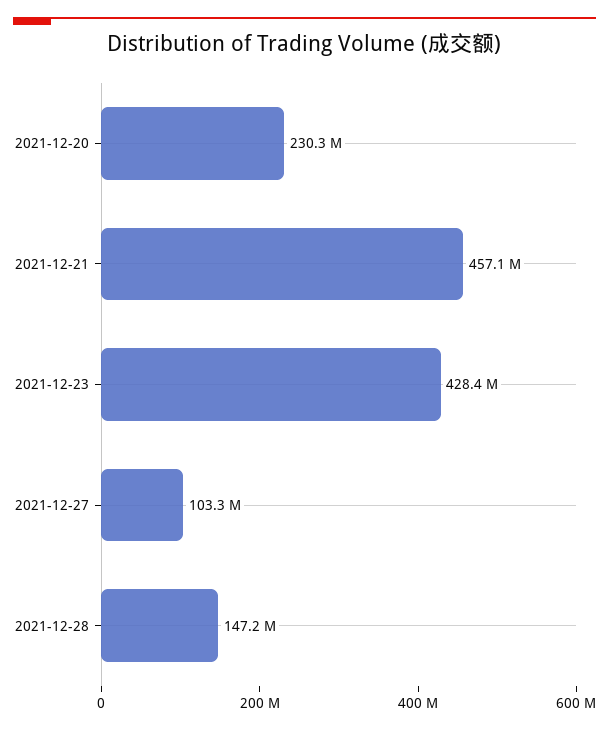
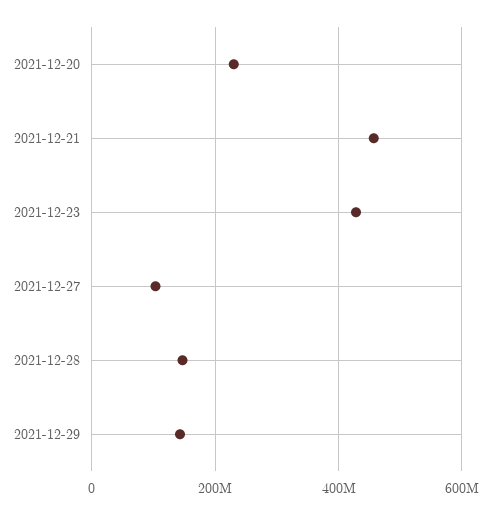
2021-12-29: none -> 140000000

